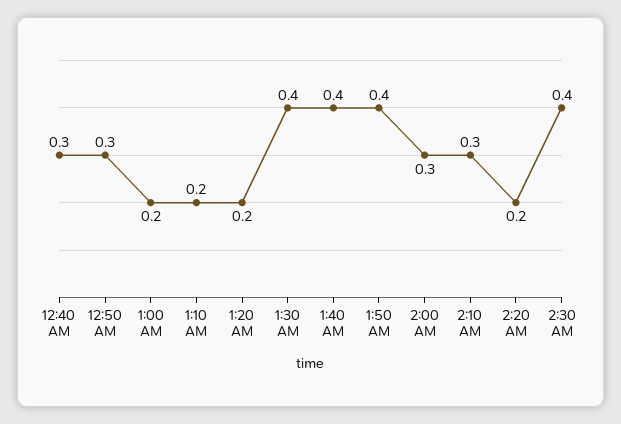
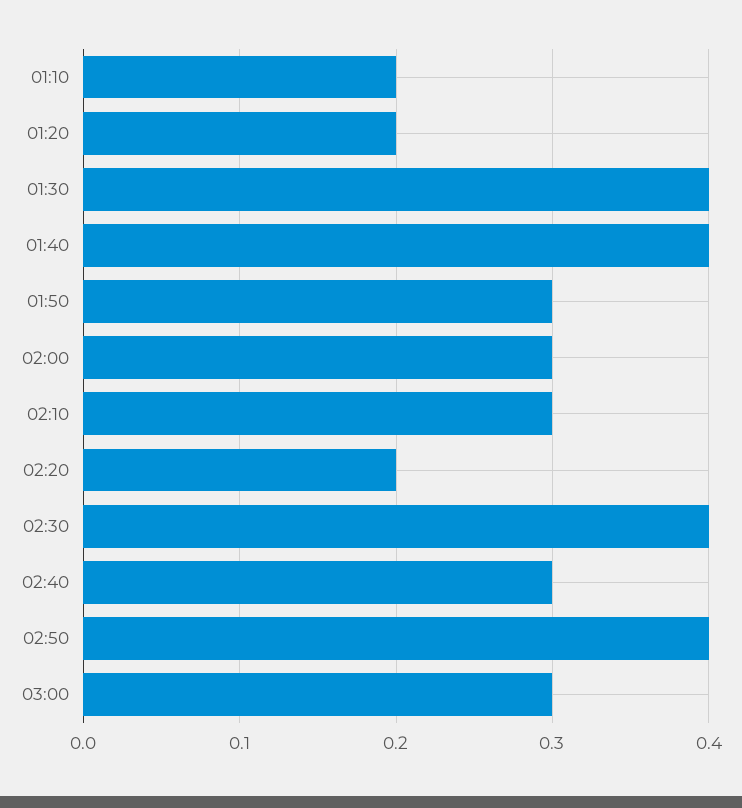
12:40 AM: 0.3 -> none
12:50 AM: 0.3 -> none
1:00 AM: 0.2 -> none
1:50 AM: 0.4 -> 0.3
02:40: none -> 0.3
02:50: none -> 0.4
03:00: none -> 0.3

